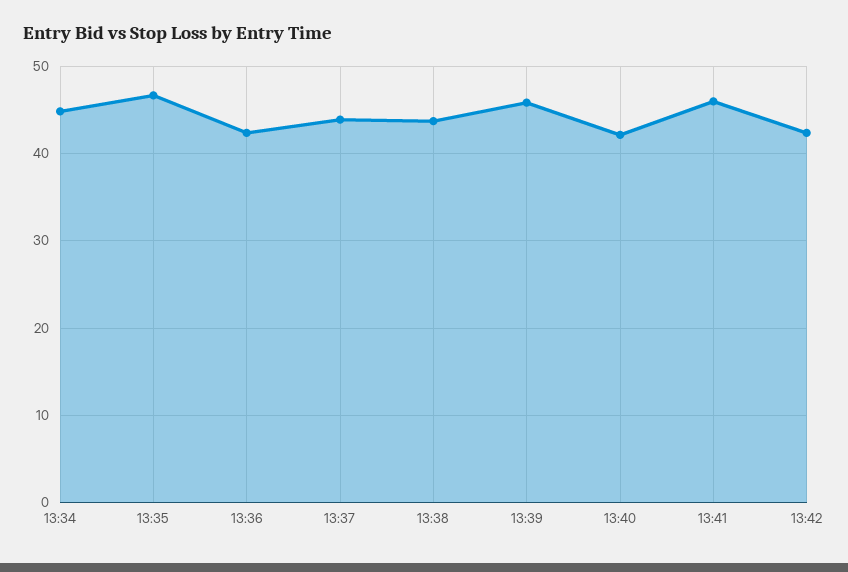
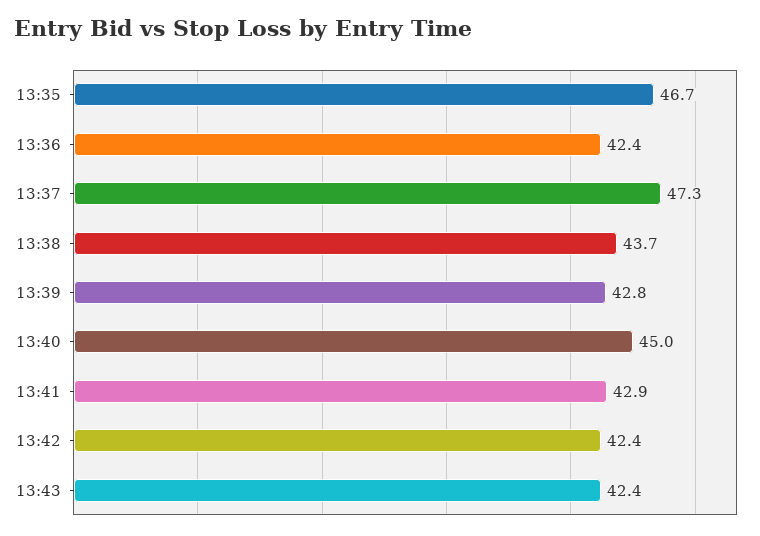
13:34: 45 -> none
13:37: 44 -> 47.3
13:39: 46 -> 42.8
13:40: 42 -> 45
13:41: 46 -> 42.9
13:43: none -> 42.4

